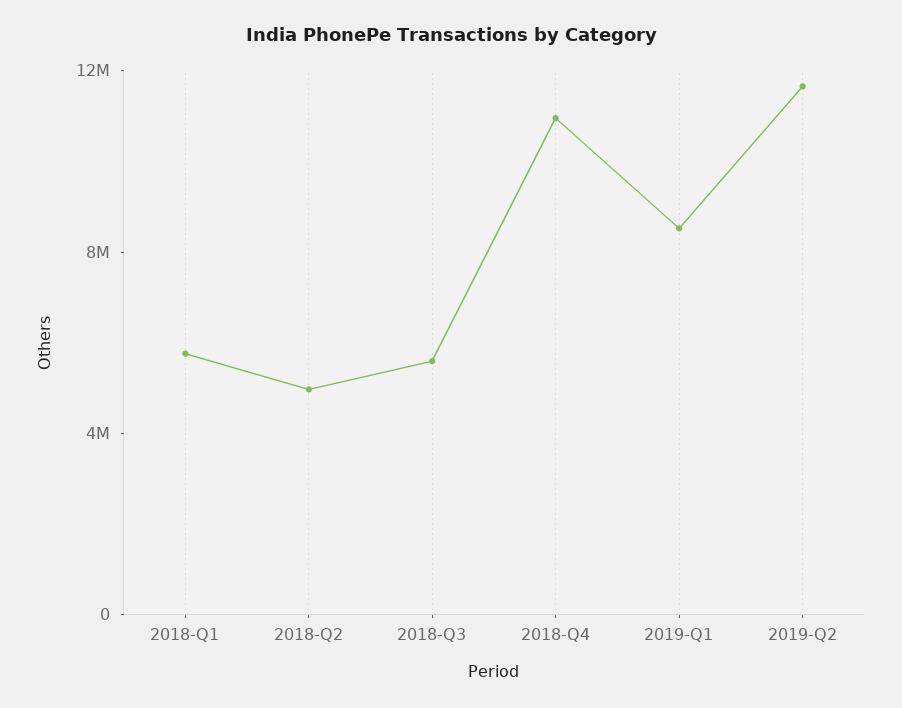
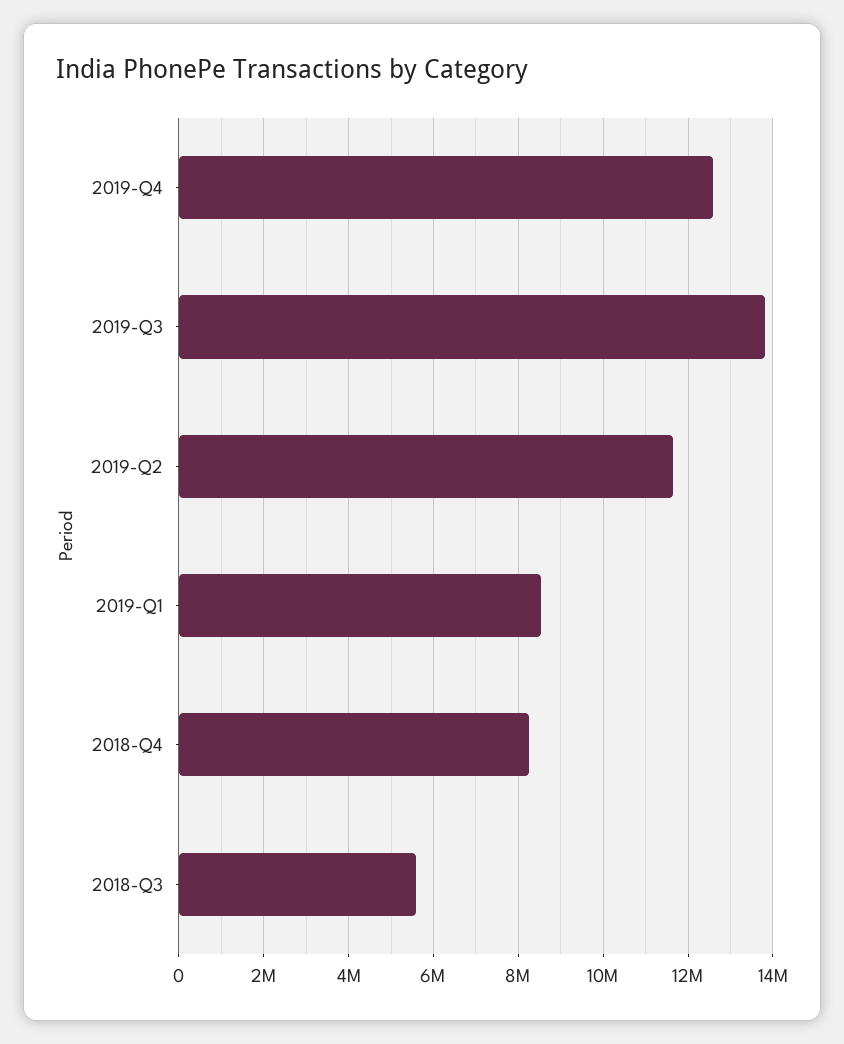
2018-Q1: 6000000 -> none
2018-Q2: 5000000 -> none
2018-Q4: 11000000 -> 8200000
2019-Q4: none -> 12600000
2019-Q3: none -> 13800000

